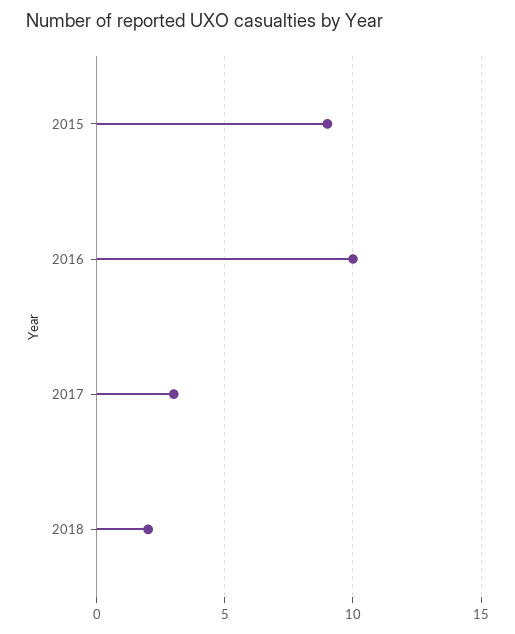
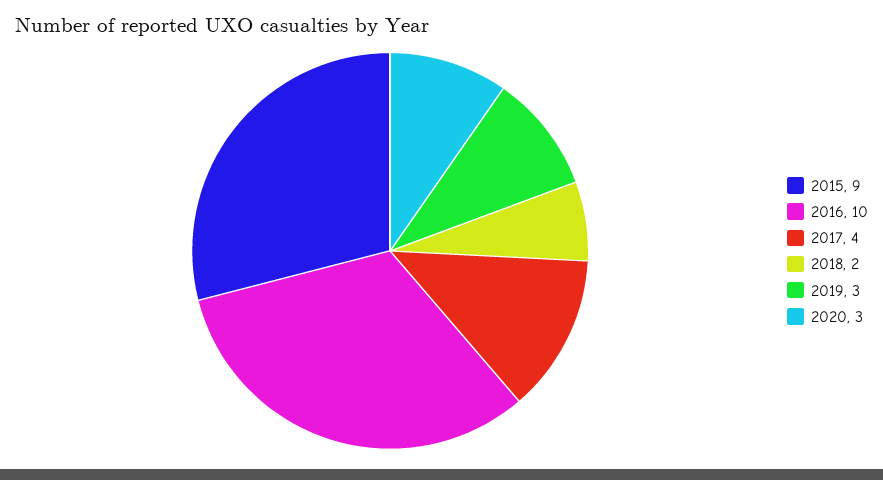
2017: 3 -> 4
2019: none -> 3
2020: none -> 3

